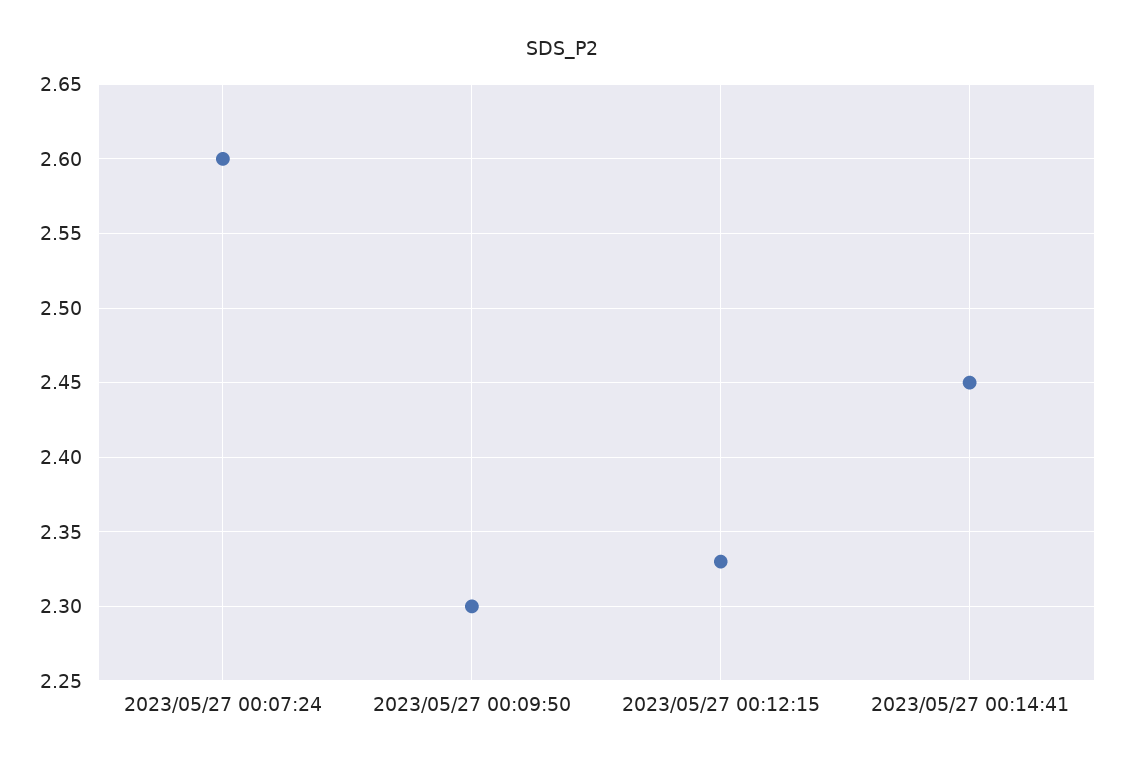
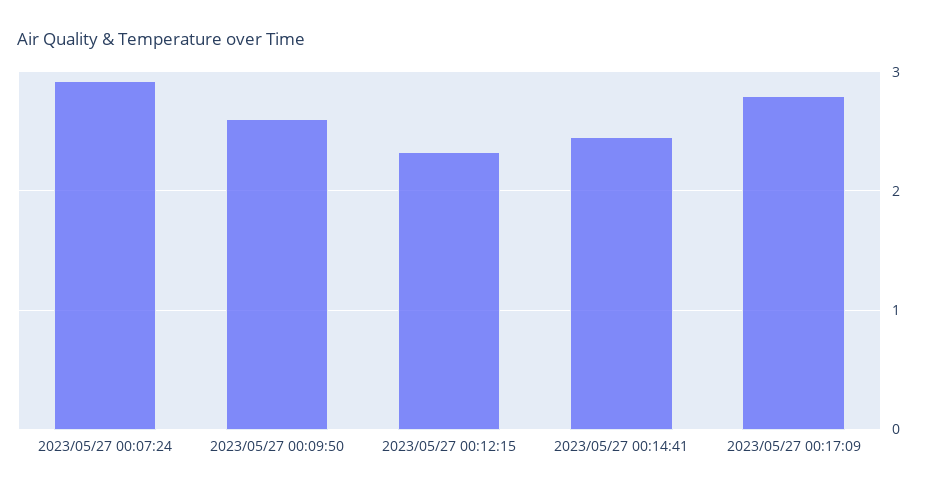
2023/05/27 00:07:24: 2.6 -> 2.9
2023/05/27 00:09:50: 2.3 -> 2.6
2023/05/27 00:17:09: none -> 2.8

